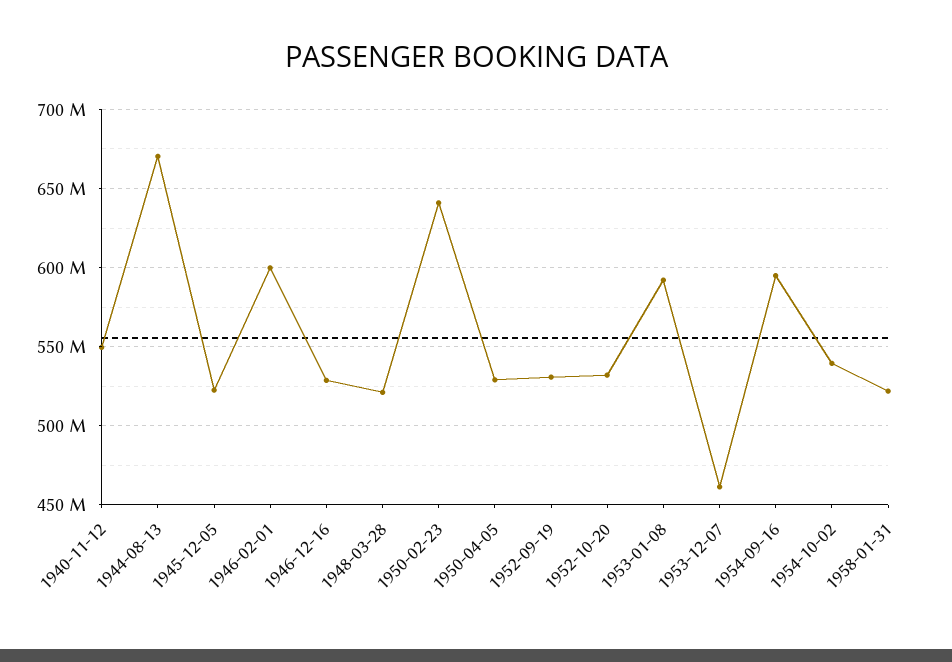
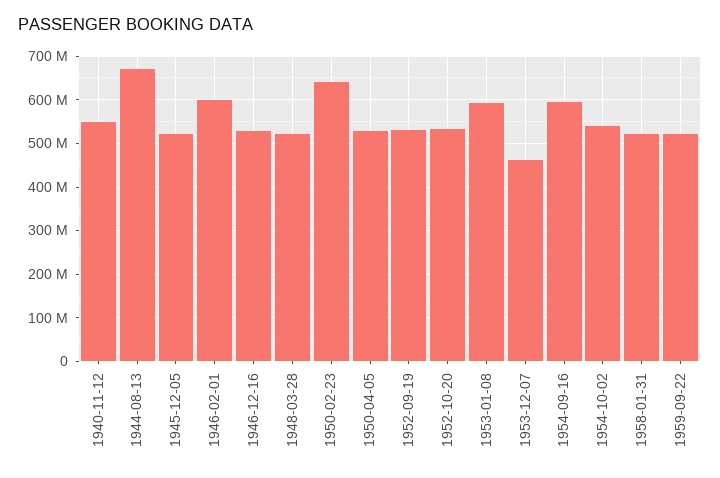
1959-09-22: none -> 520000000

